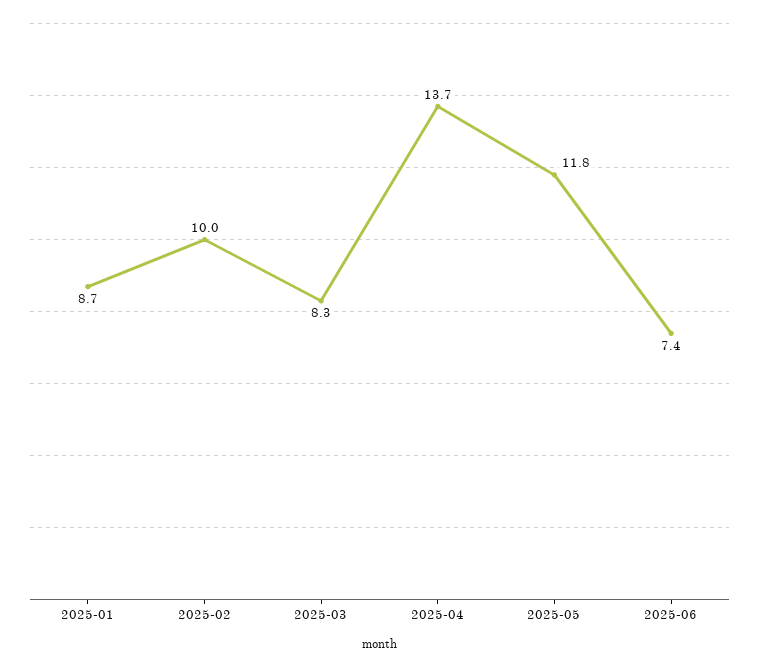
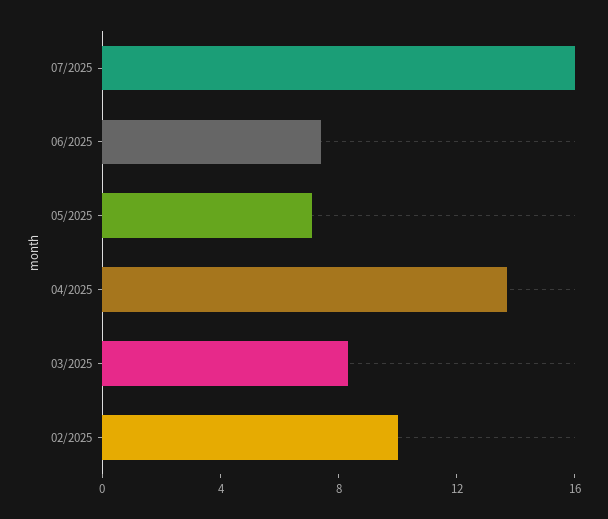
2025-01: 8.7 -> none
2025-05: 11.8 -> 7
07/2025: none -> 16

